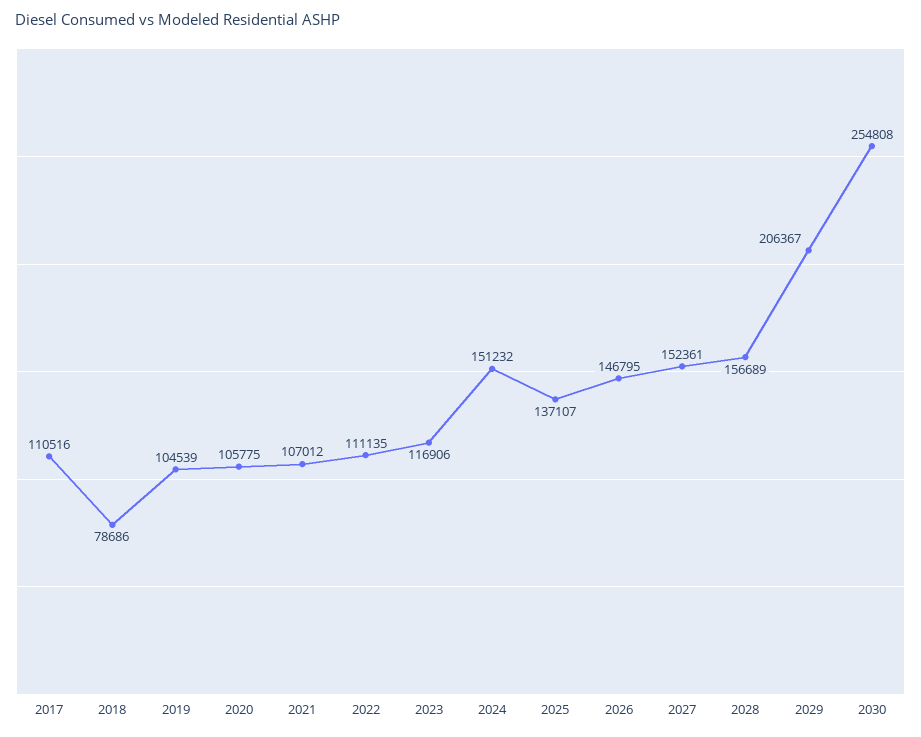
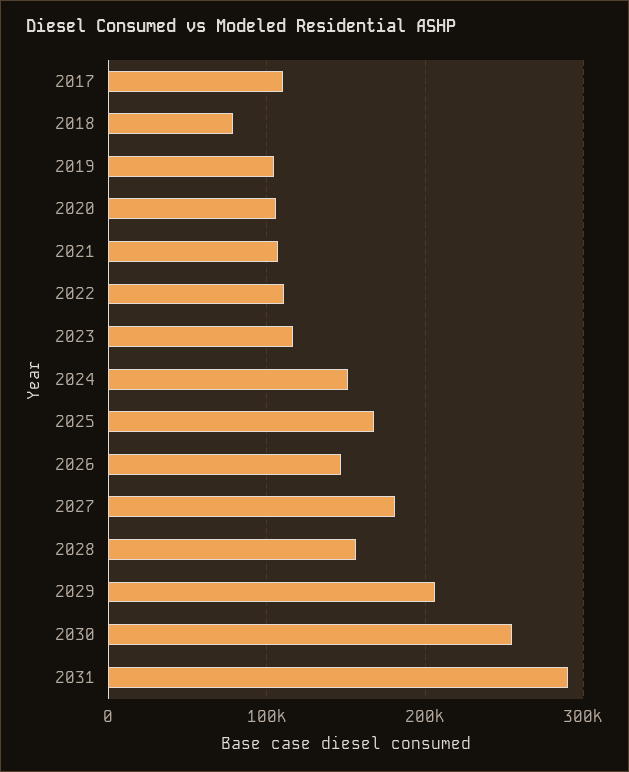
2025: 137107 -> 170000
2027: 152361 -> 180000
2031: none -> 290000

